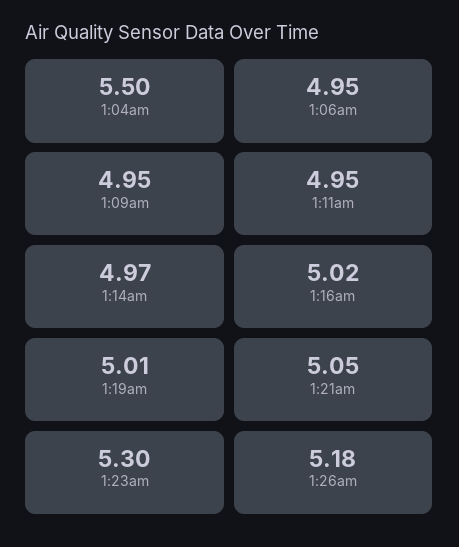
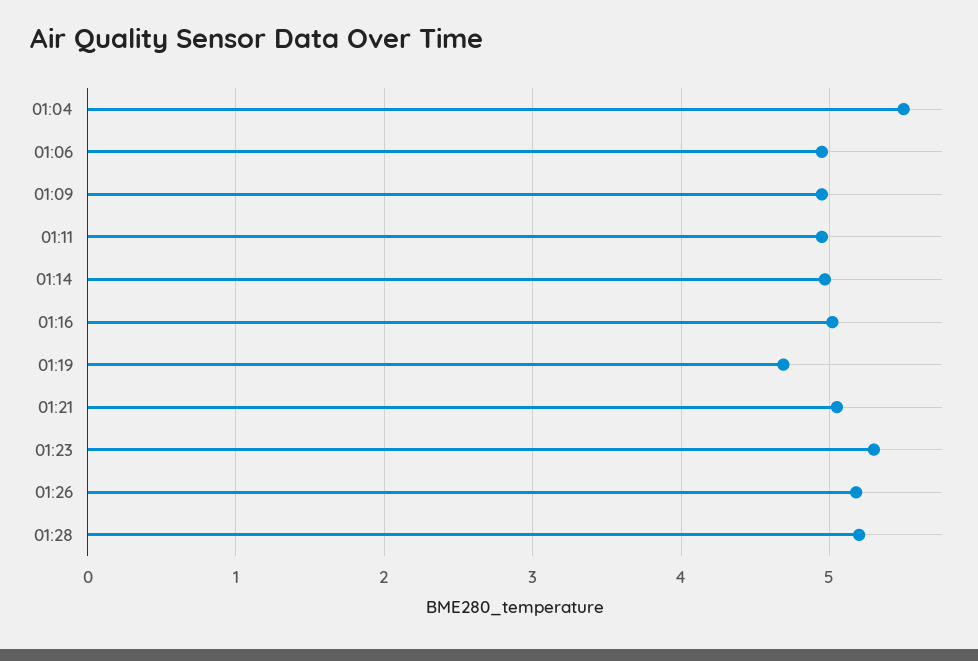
1:19am: 5.01 -> 4.7
01:28: none -> 5.2

